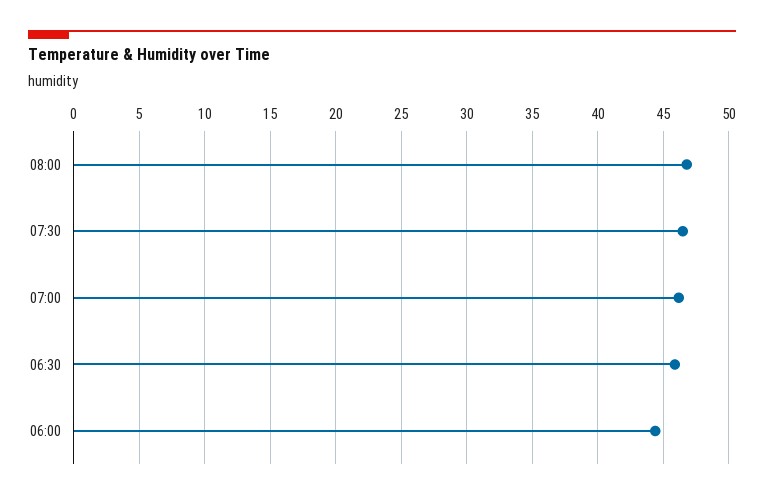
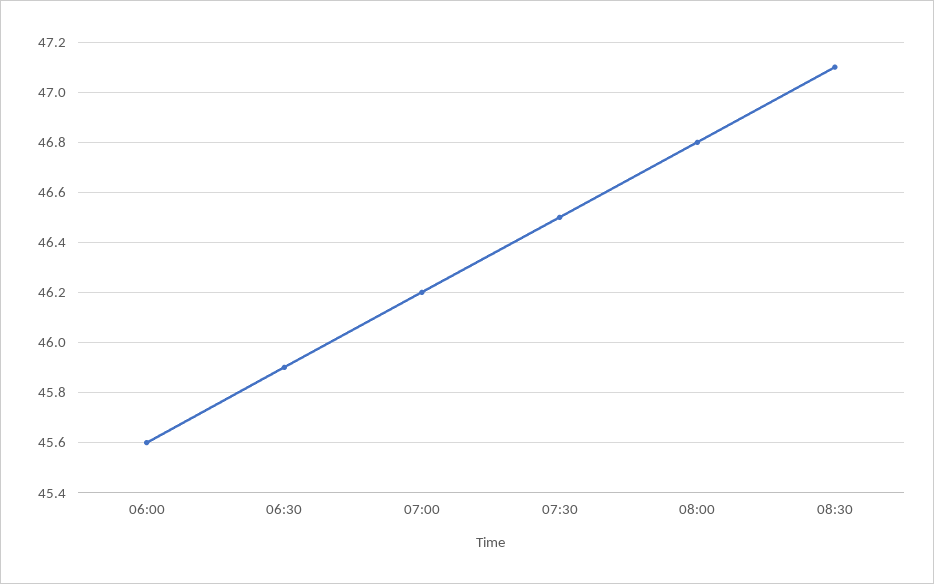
06:00: 44.5 -> 45.6
08:30: none -> 47.1

